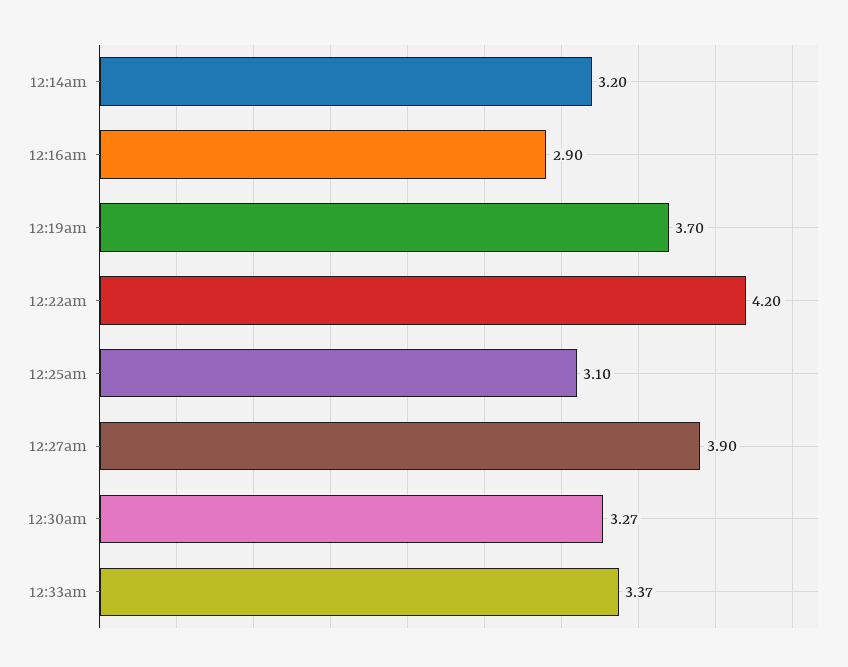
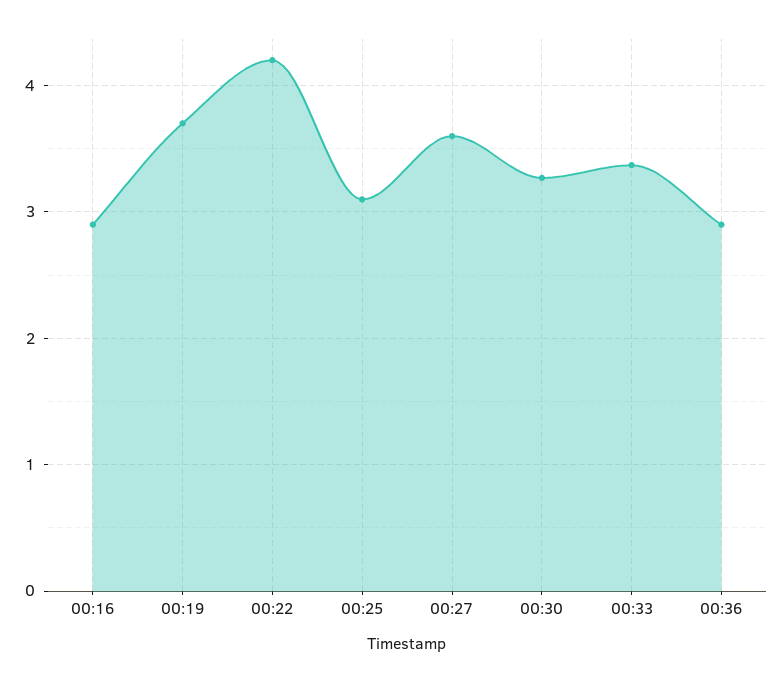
12:14am: 3.2 -> none
12:27am: 3.9 -> 3.6
00:36: none -> 2.9

